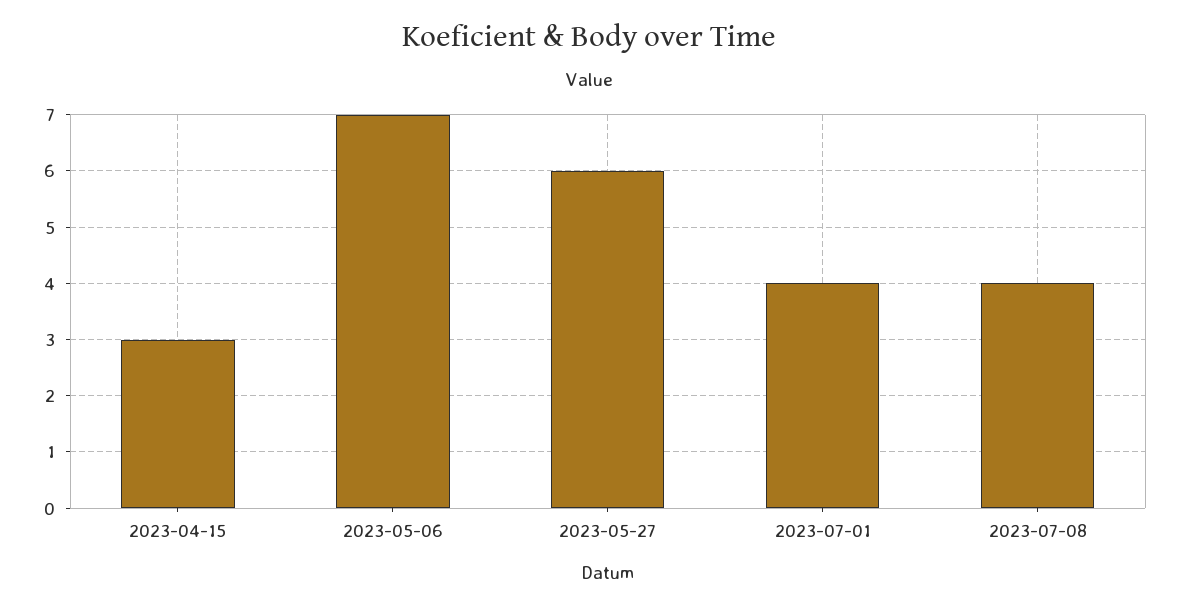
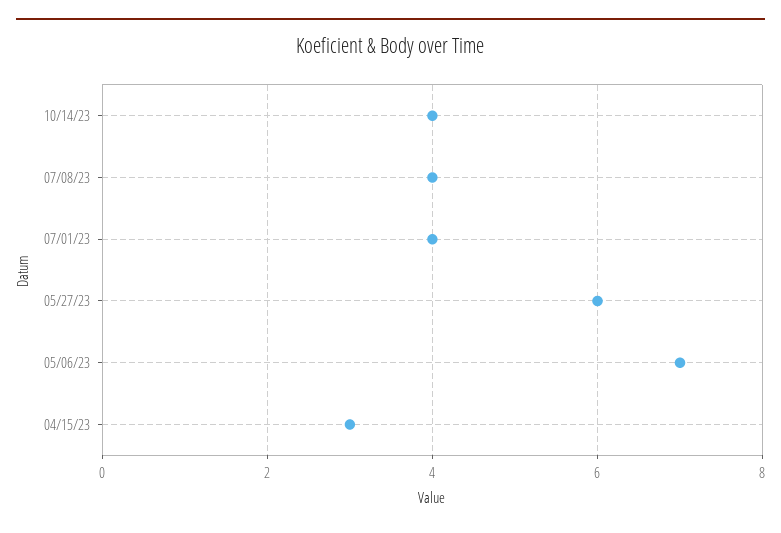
10/14/23: none -> 4

